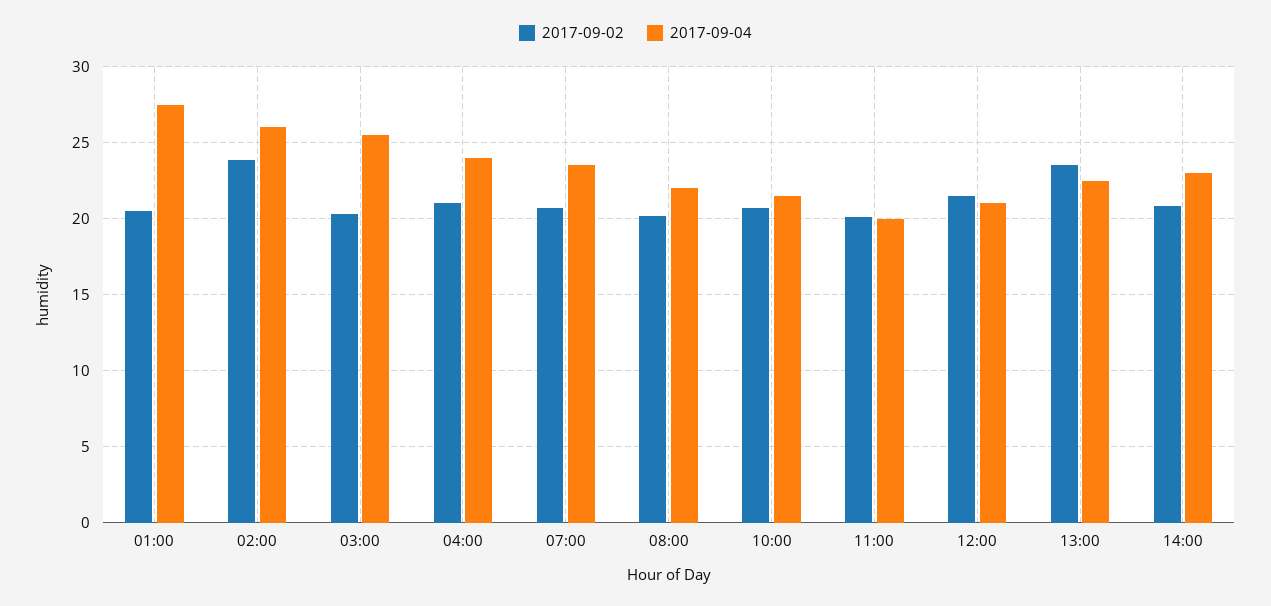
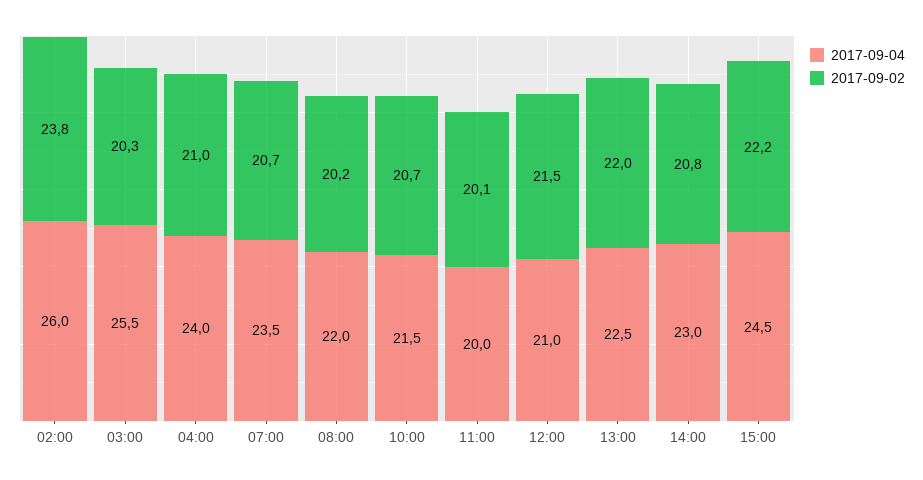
2017-09-02, 01:00: 20.5 -> none
2017-09-04, 01:00: 27.5 -> none
2017-09-02, 13:00: 23.5 -> 22
2017-09-04, 15:00: none -> 24.5
2017-09-02, 15:00: none -> 22.2

